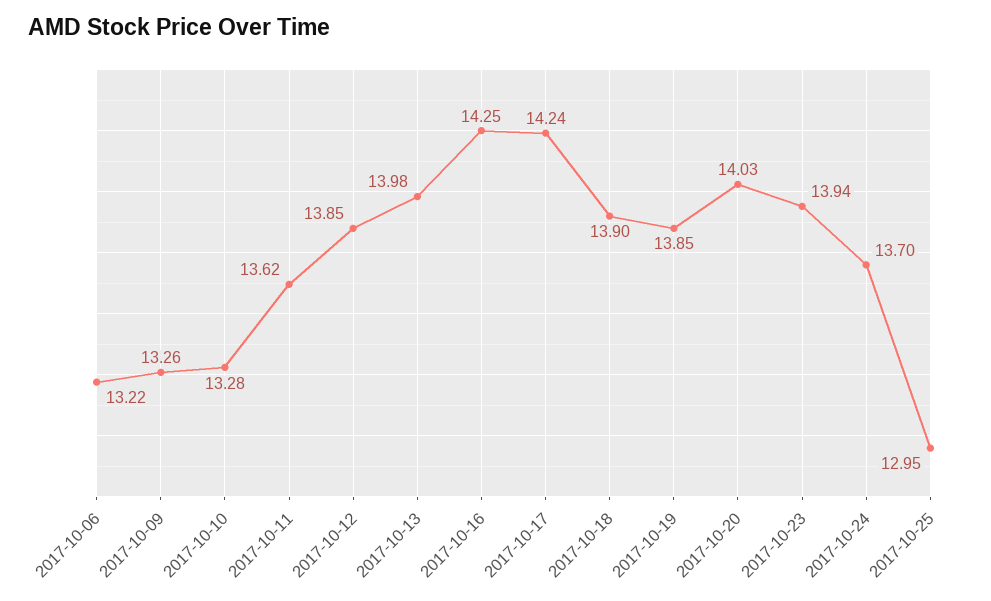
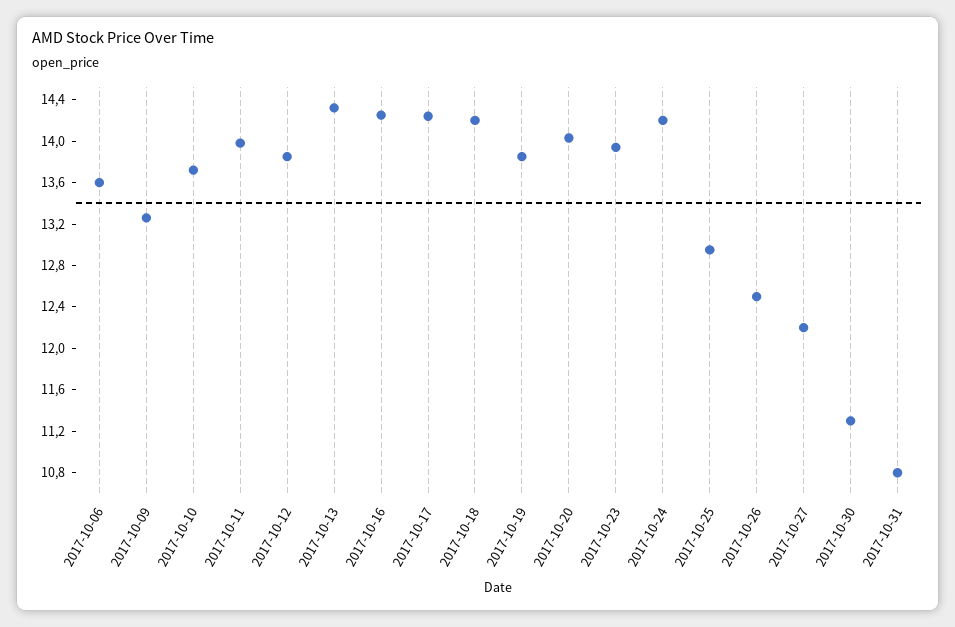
2017-10-06: 13.22 -> 13.6
2017-10-10: 13.28 -> 13.7
2017-10-11: 13.62 -> 14
2017-10-13: 13.98 -> 14.3
2017-10-18: 13.9 -> 14.2
2017-10-24: 13.7 -> 14.2
2017-10-26: none -> 12.5
2017-10-27: none -> 12.2
2017-10-30: none -> 11.3
2017-10-31: none -> 10.8

